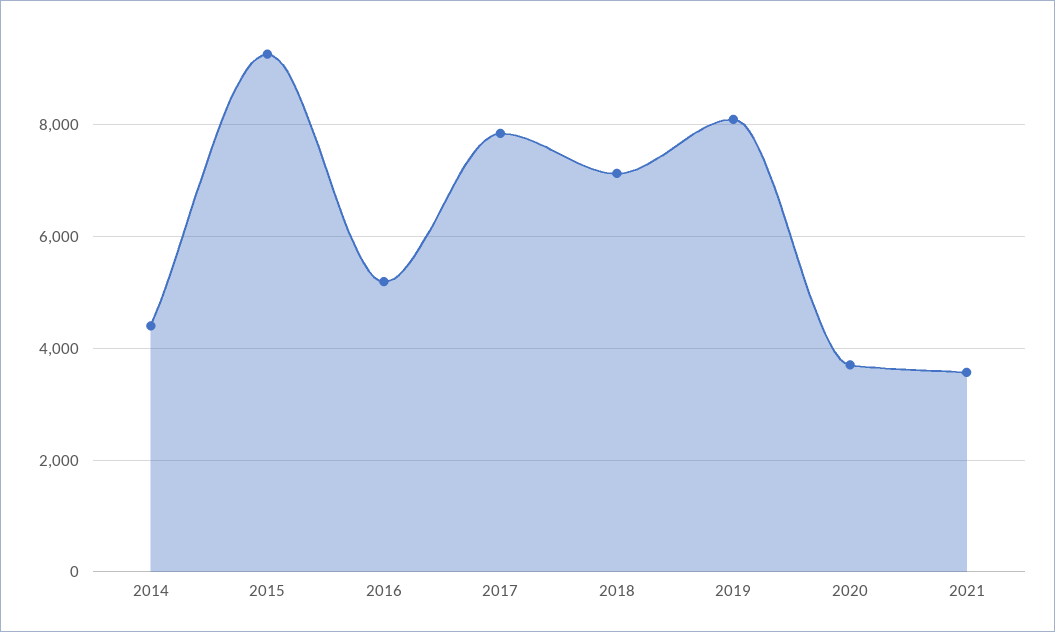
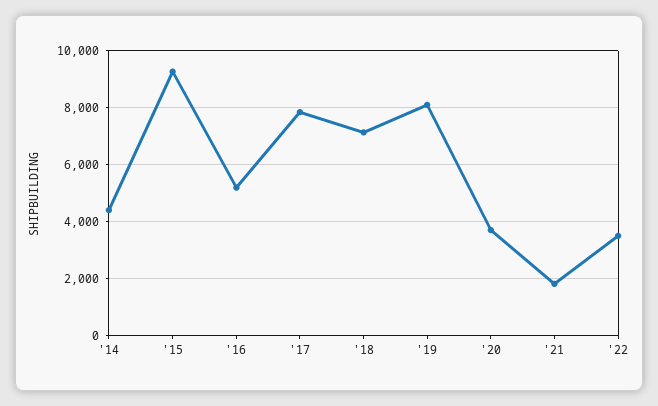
2021: 3600 -> 1750
'22: none -> 3500

